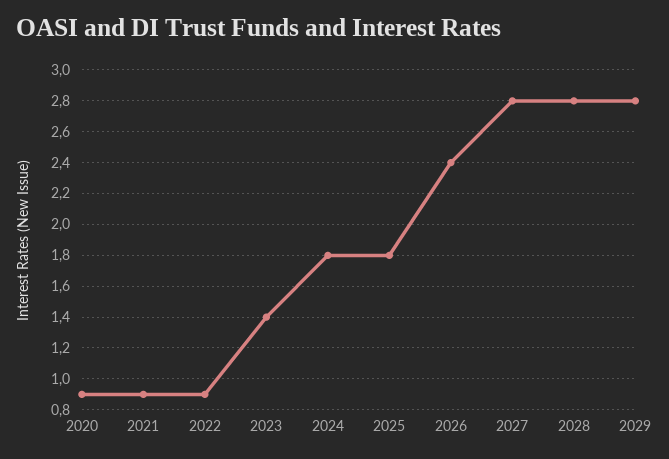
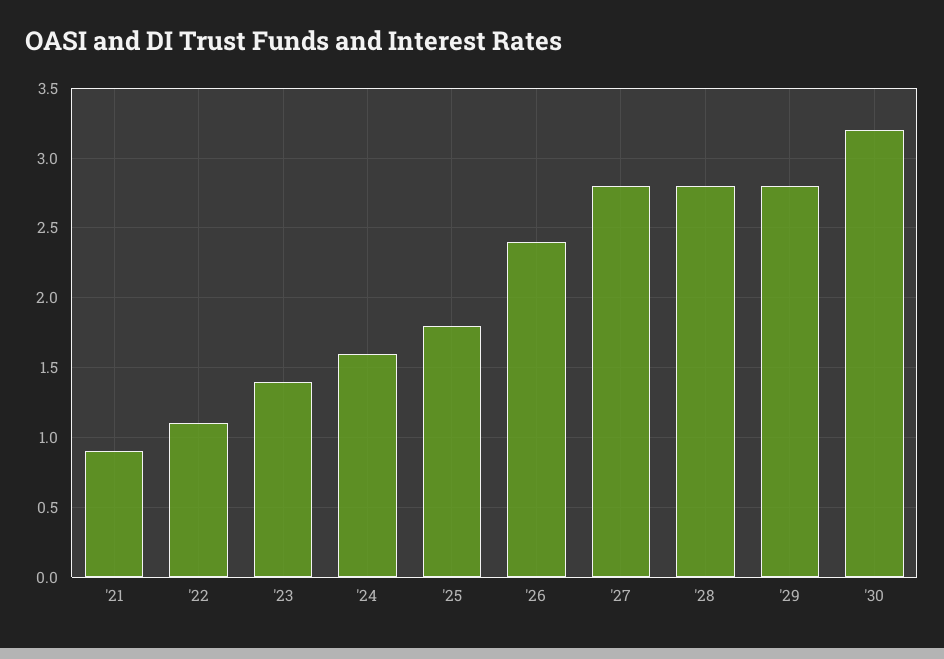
2020: 0.9 -> none
2022: 0.9 -> 1.1
2024: 1.8 -> 1.6
'30: none -> 3.2

